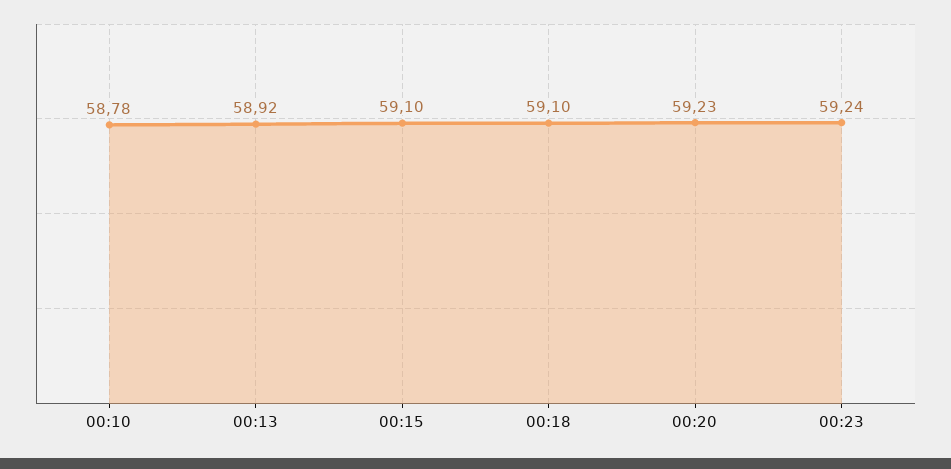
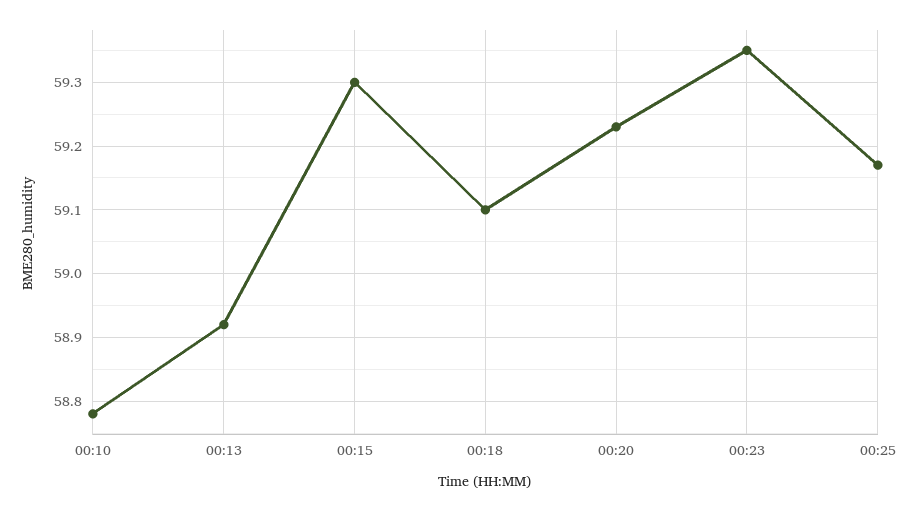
00:15: 59.1 -> 59.3
00:23: 59.24 -> 59.35
00:25: none -> 59.17

